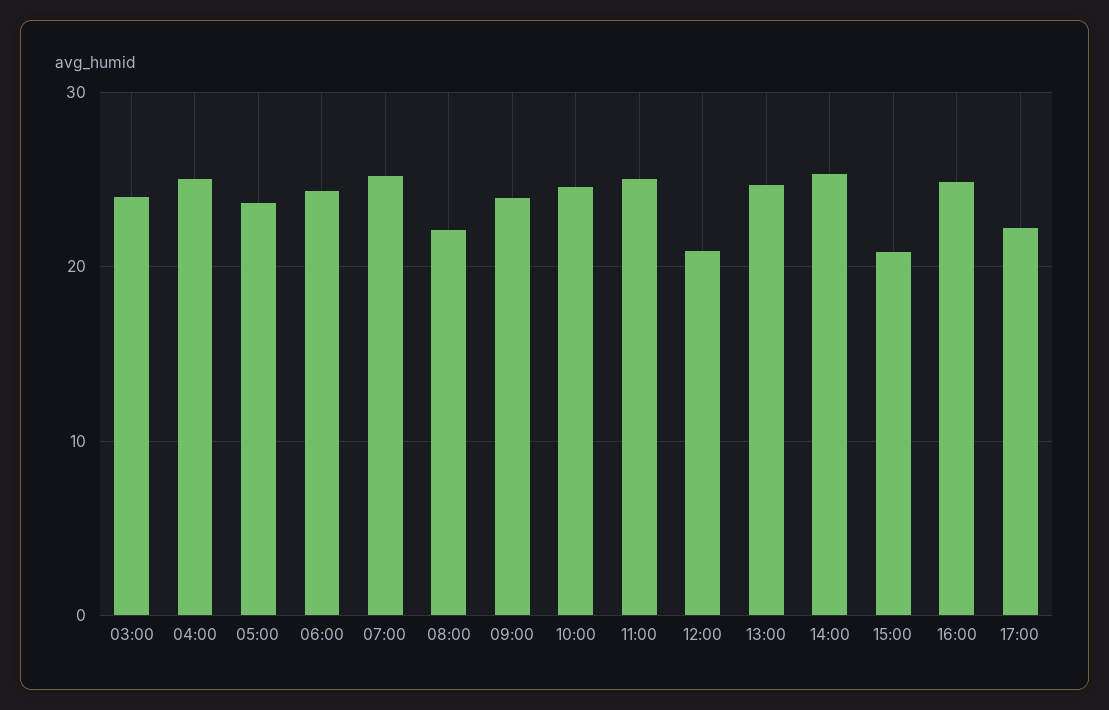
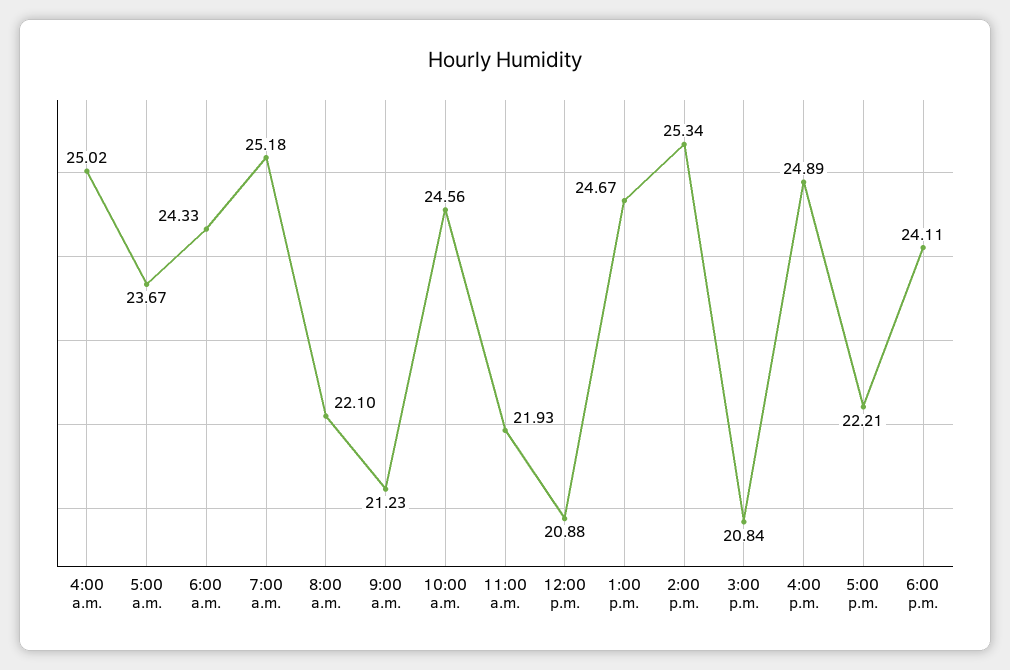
03:00: 24 -> none
09:00: 24 -> 21.23
11:00: 25 -> 21.93
6:00 p.m.: none -> 24.11

